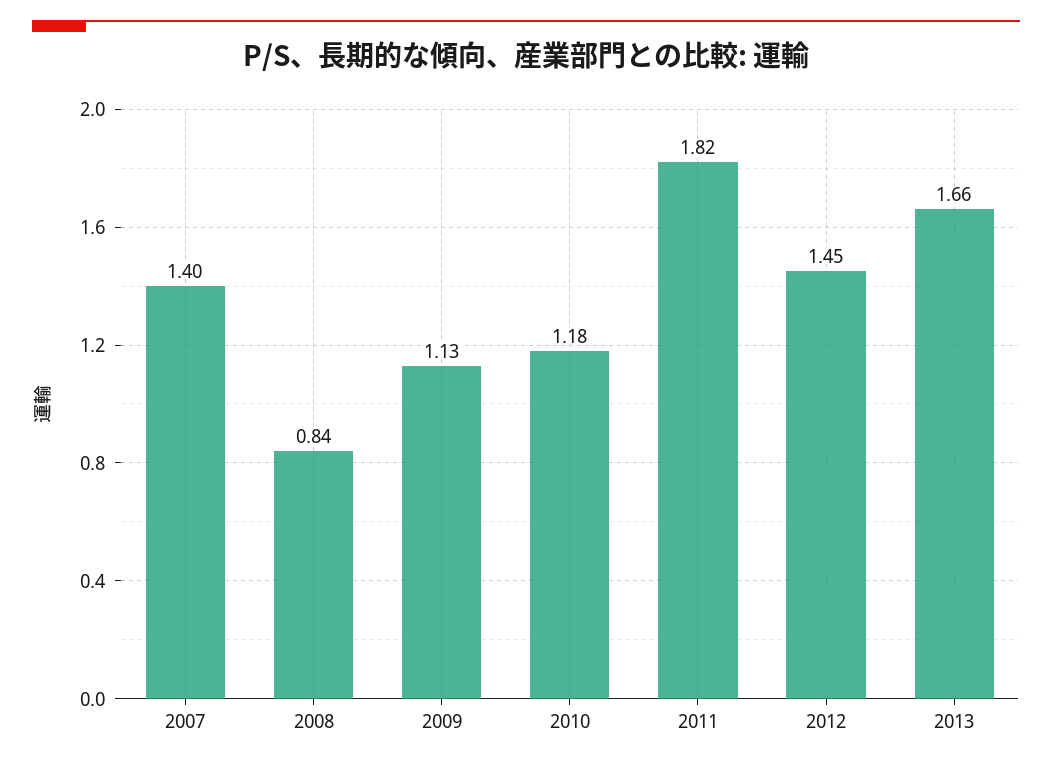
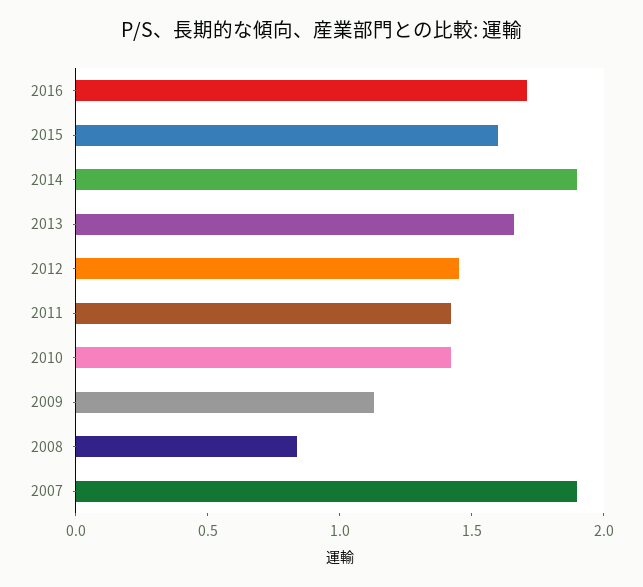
2007: 1.4 -> 1.9
2010: 1.18 -> 1.4
2011: 1.82 -> 1.4
2016: none -> 1.7
2015: none -> 1.6
2014: none -> 1.9

